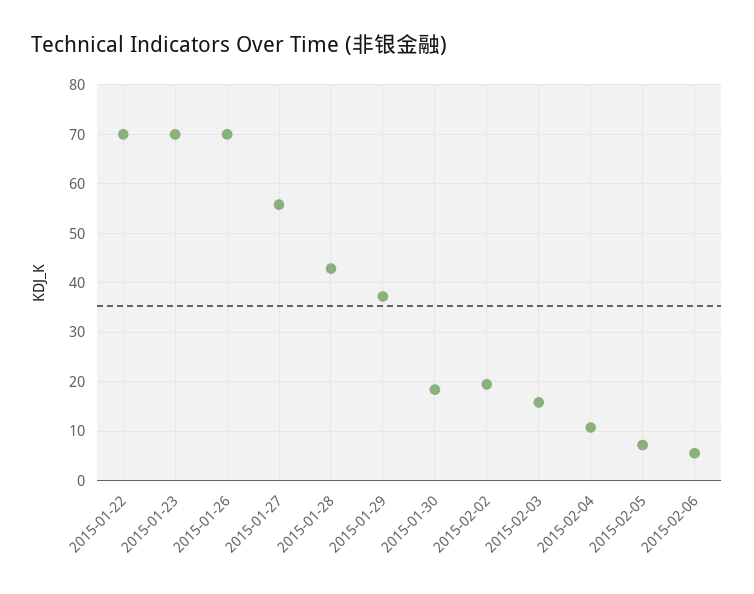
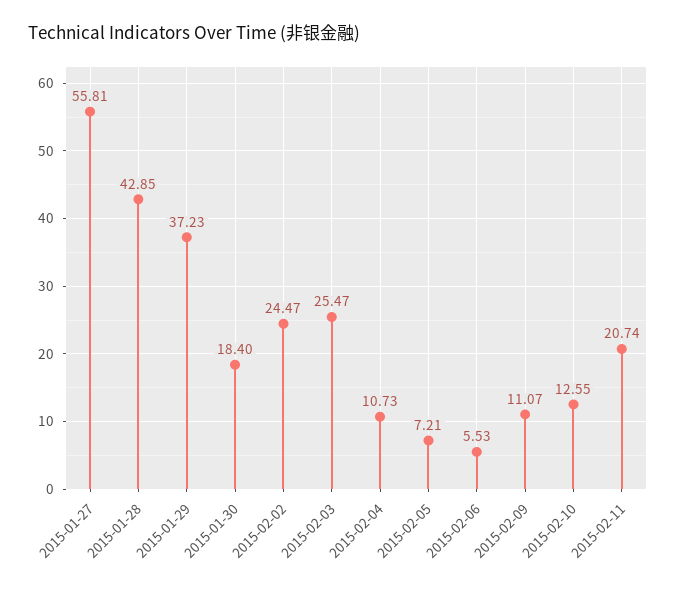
2015-01-22: 70 -> none
2015-01-23: 70 -> none
2015-01-26: 70 -> none
2015-02-02: 20 -> 24.47
2015-02-03: 16 -> 25.47
2015-02-09: none -> 11.07
2015-02-10: none -> 12.55
2015-02-11: none -> 20.74

